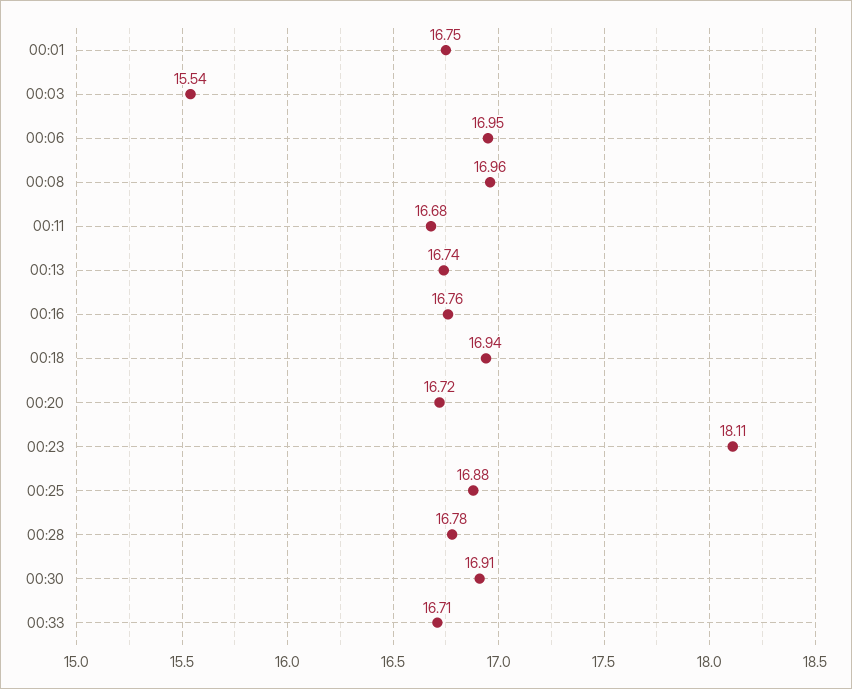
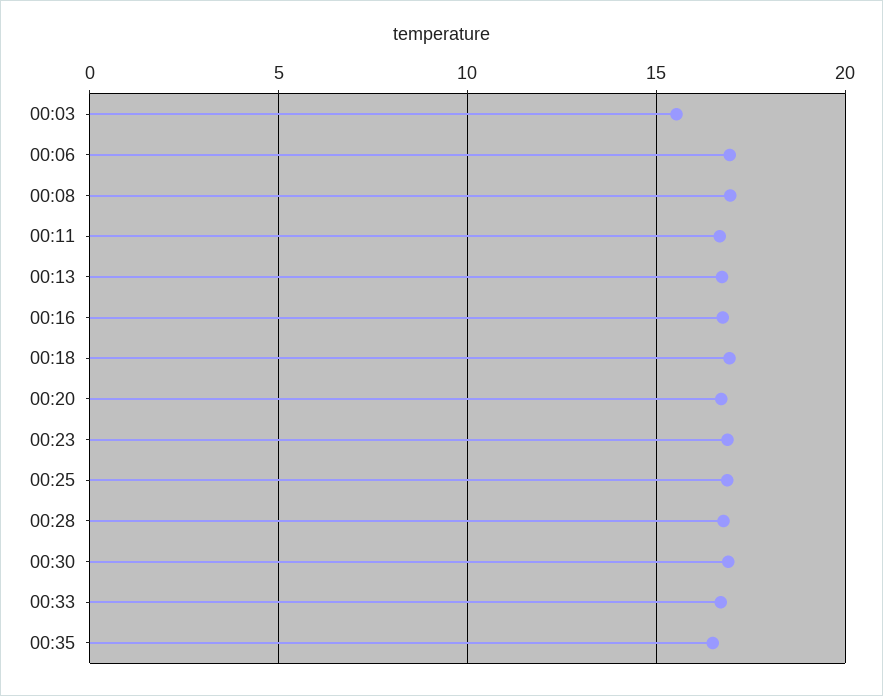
00:01: 16.75 -> none
00:23: 18.11 -> 17
00:35: none -> 16.5

